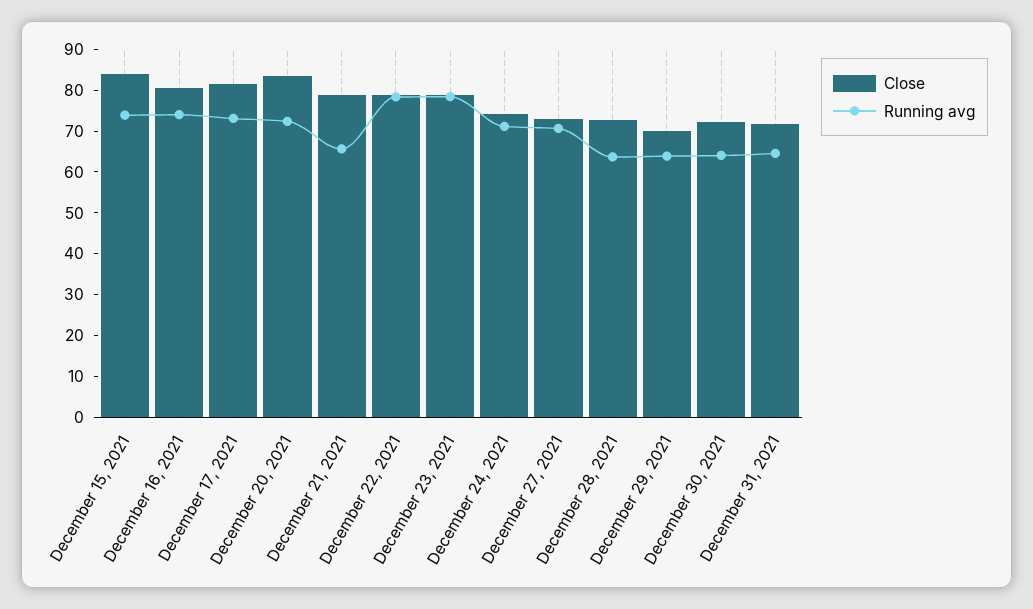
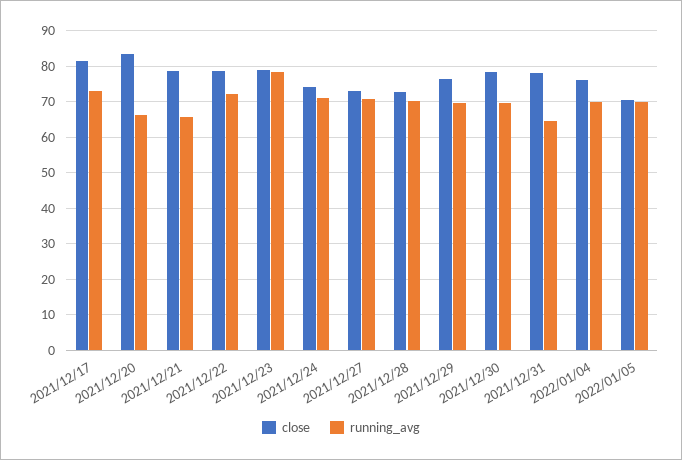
Close, December 15, 2021: 84 -> none
Running avg, December 15, 2021: 74 -> none
Close, December 16, 2021: 80 -> none
Running avg, December 16, 2021: 74 -> none
Running avg, December 20, 2021: 72 -> 66
Running avg, December 22, 2021: 78 -> 72
Running avg, December 28, 2021: 64 -> 70
Close, December 29, 2021: 70 -> 76
Running avg, December 29, 2021: 64 -> 70
Close, December 30, 2021: 72 -> 78
Running avg, December 30, 2021: 64 -> 70
Close, December 31, 2021: 72 -> 78
Close, 2022/01/04: none -> 76
Running avg, 2022/01/04: none -> 70
Close, 2022/01/05: none -> 70
Running avg, 2022/01/05: none -> 70

